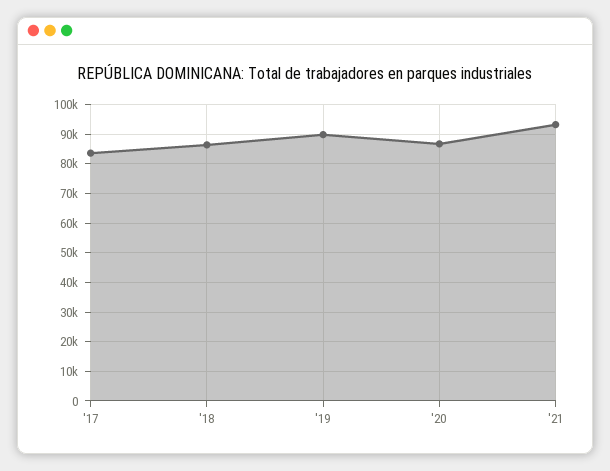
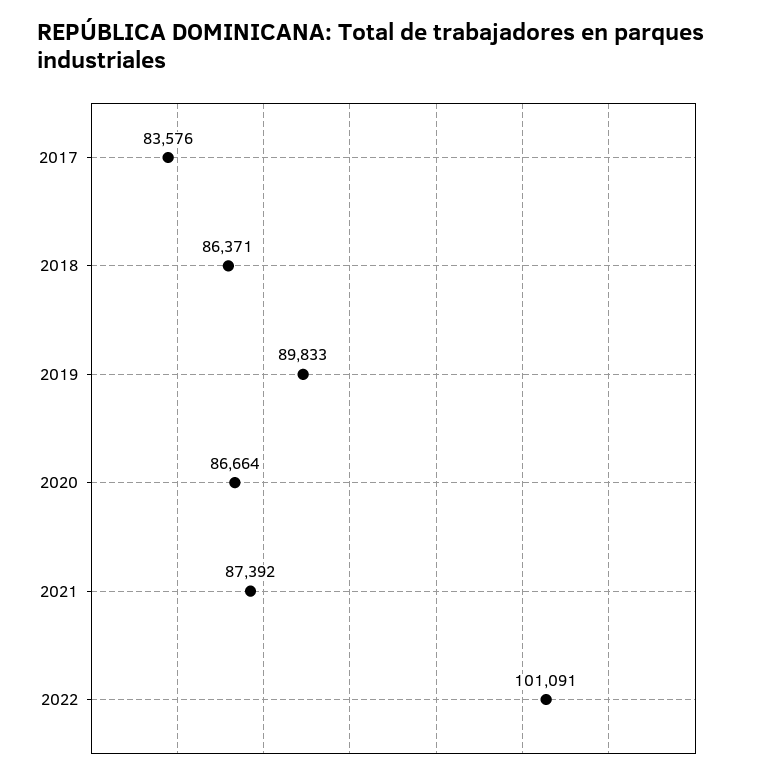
'21: 92500 -> 87392
2022: none -> 101091

